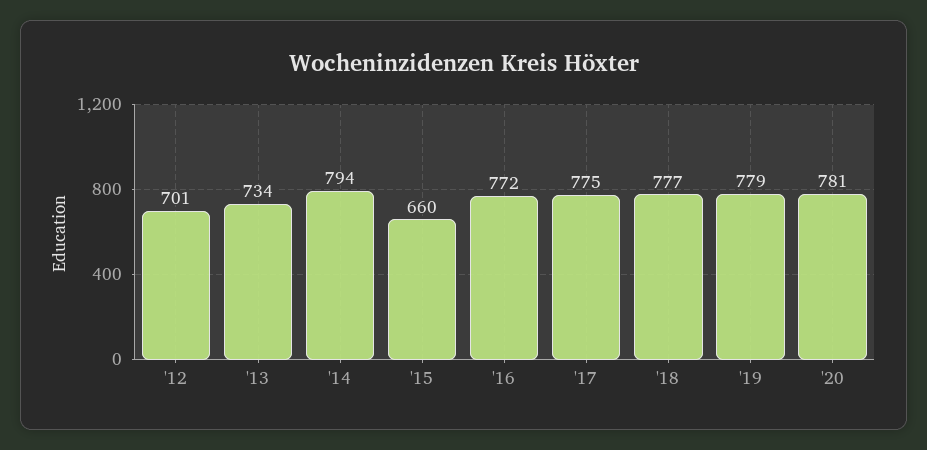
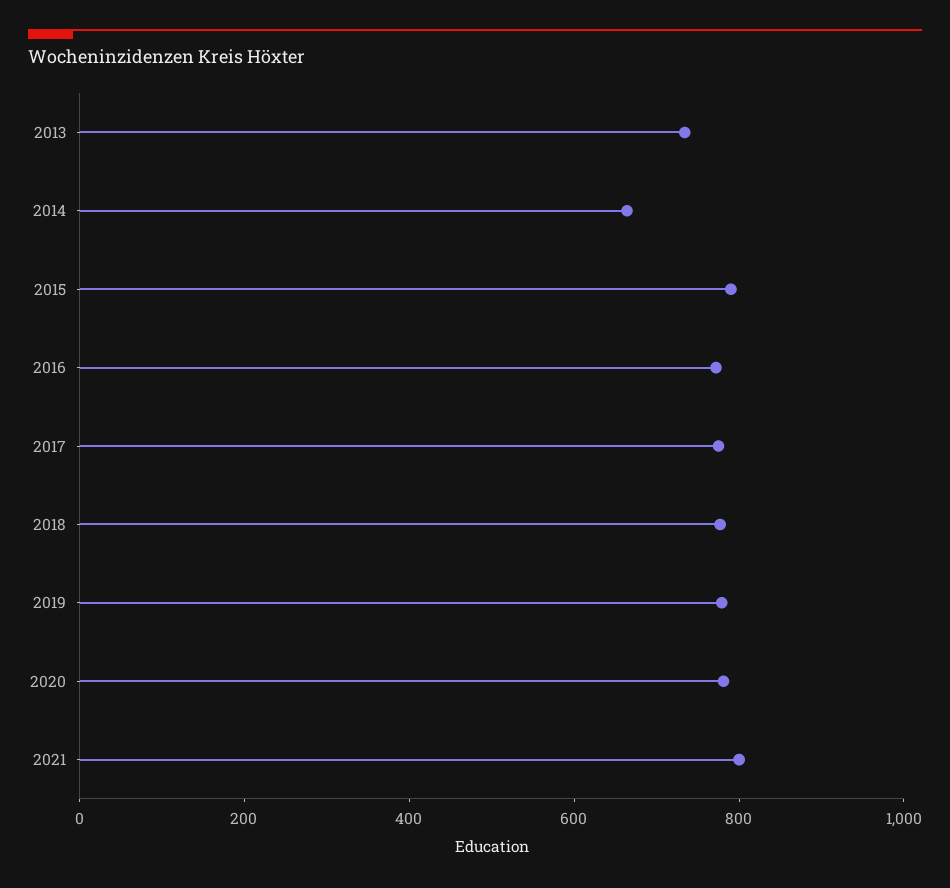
'12: 701 -> none
'14: 794 -> 650
'15: 660 -> 800
2021: none -> 800

